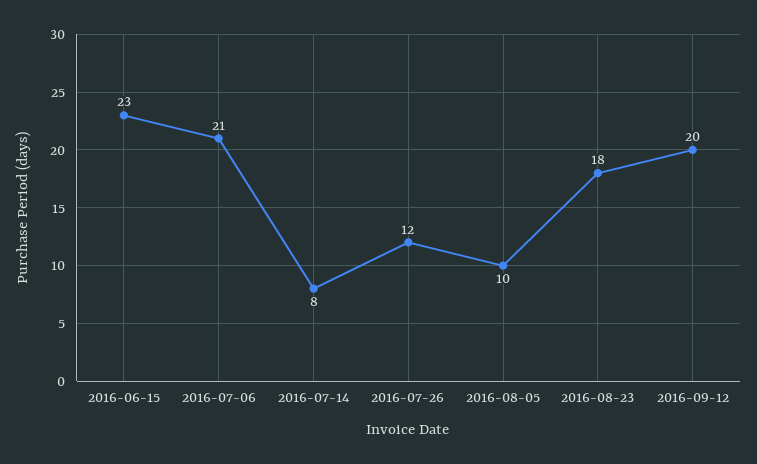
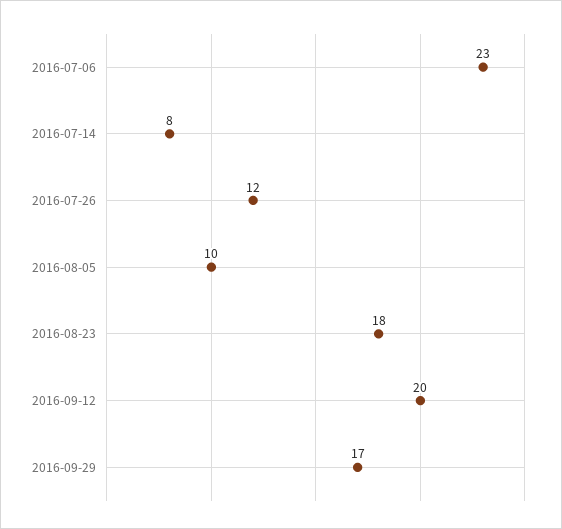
2016-06-15: 23 -> none
2016-07-06: 21 -> 23
2016-09-29: none -> 17

